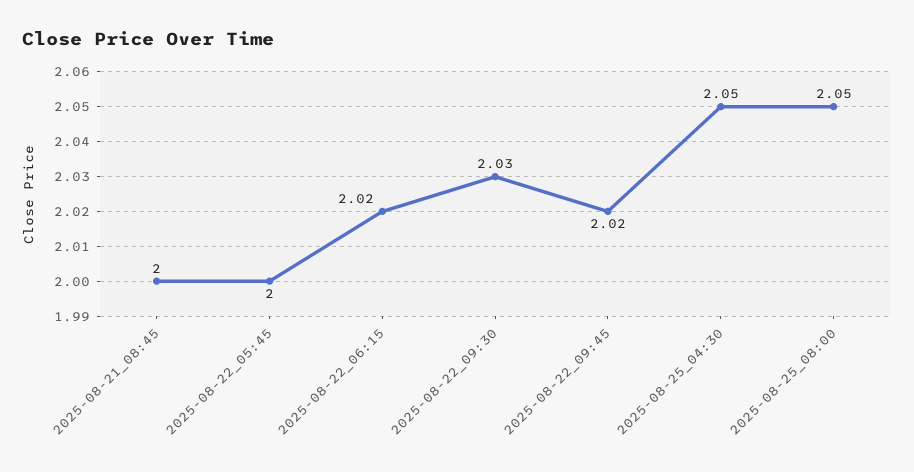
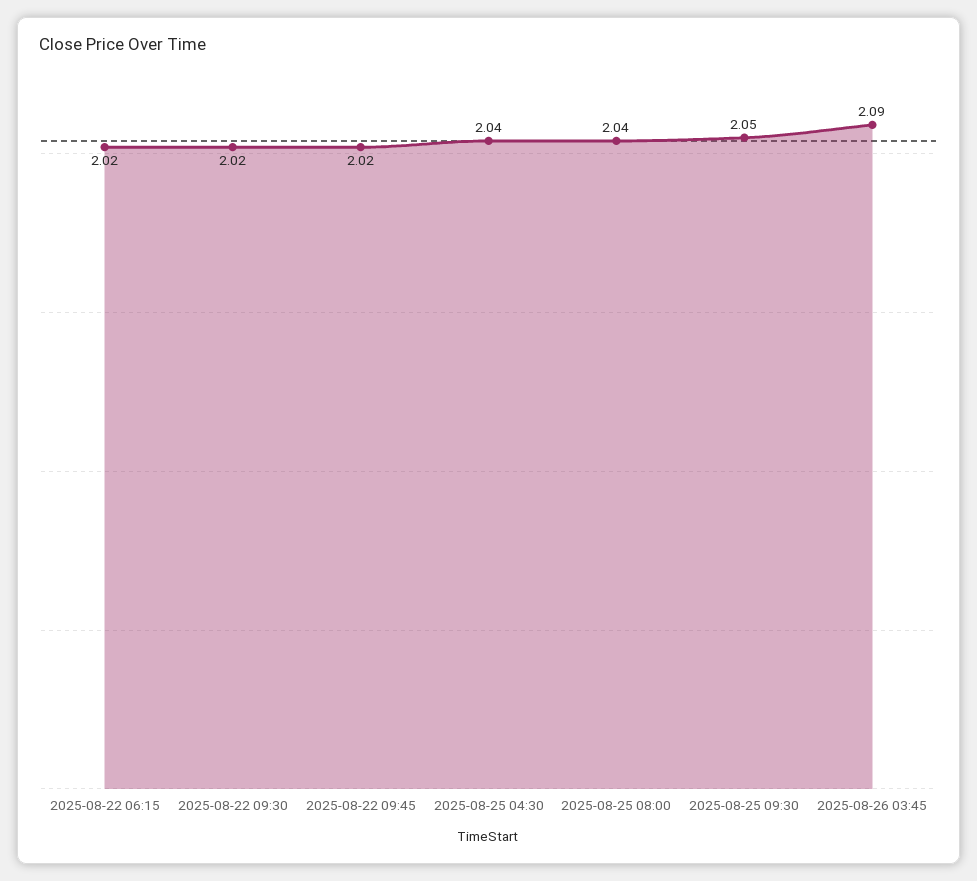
2025-08-21_08:45: 2 -> none
2025-08-22_05:45: 2 -> none
2025-08-22_09:30: 2.03 -> 2.02
2025-08-25_04:30: 2.05 -> 2.04
2025-08-25_08:00: 2.05 -> 2.04
2025-08-25 09:30: none -> 2.05
2025-08-26 03:45: none -> 2.09

